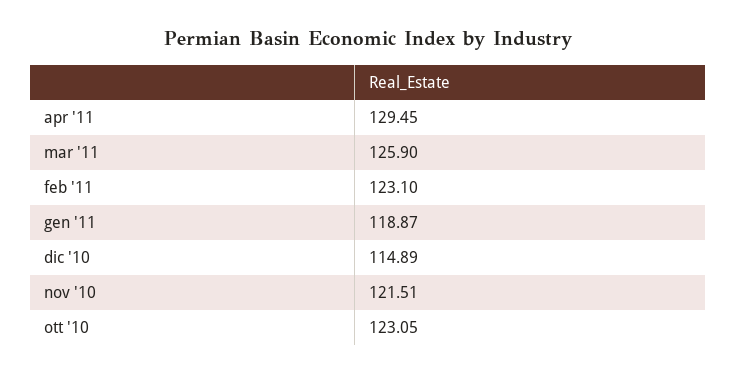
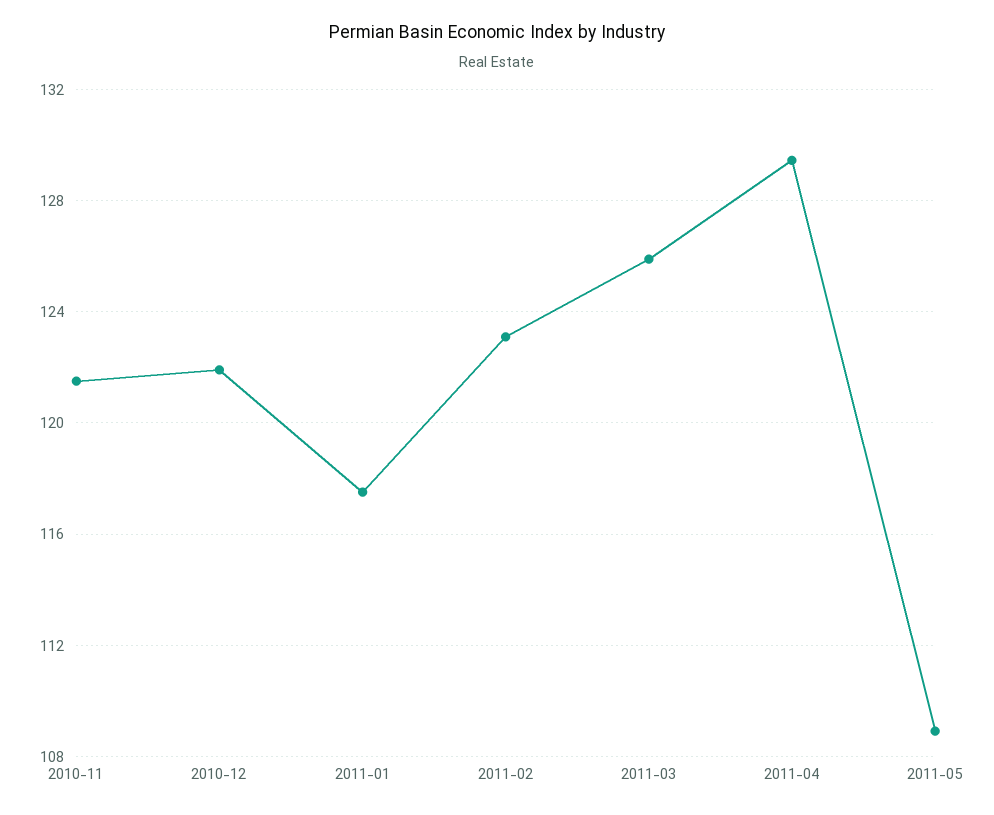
gen '11: 118.87 -> 117.5
dic '10: 114.89 -> 122
ott '10: 123.05 -> none
2011-05: none -> 109

